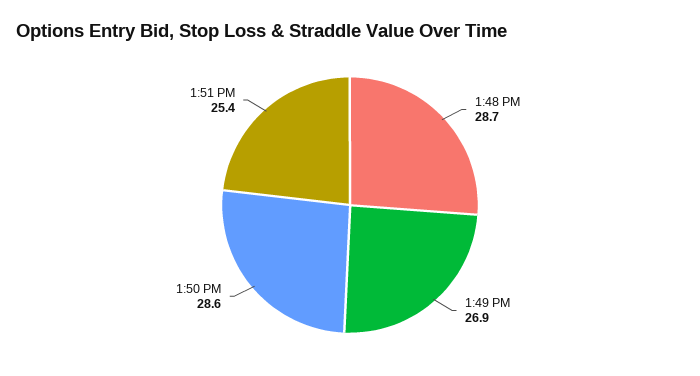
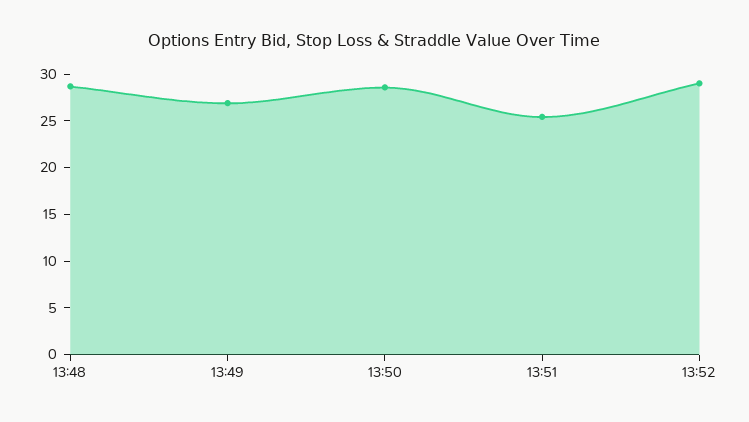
13:52: none -> 29

